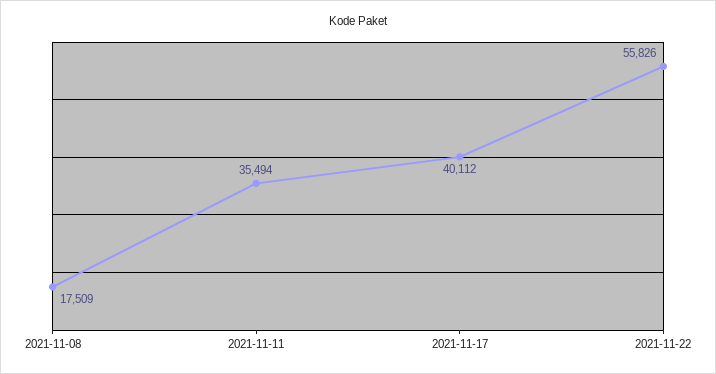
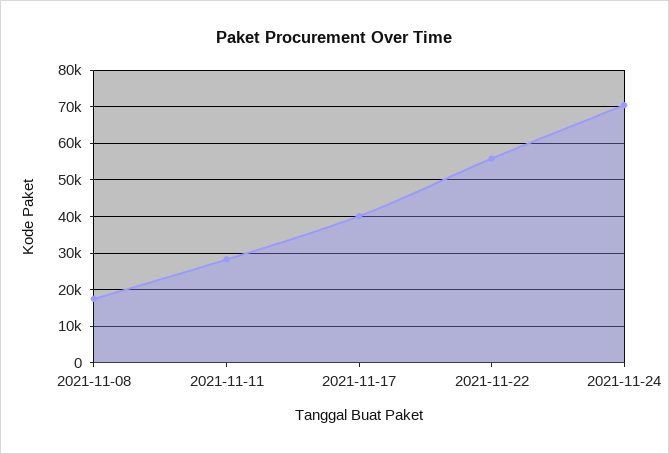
2021-11-11: 35494 -> 28000
2021-11-24: none -> 70000

